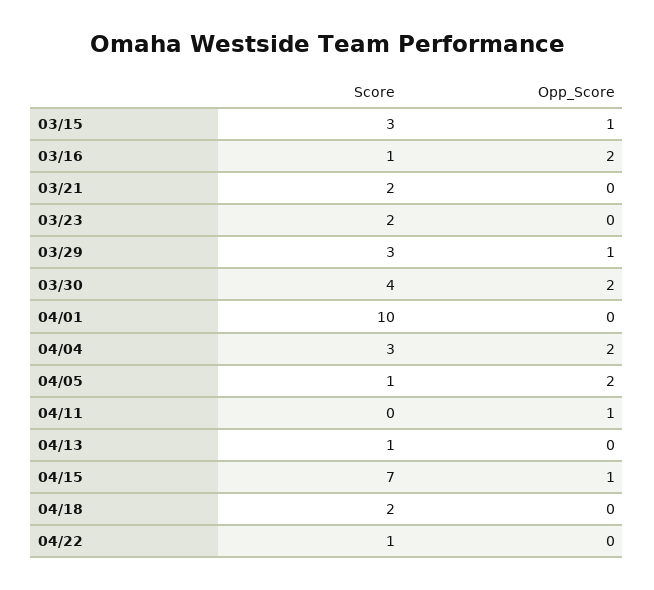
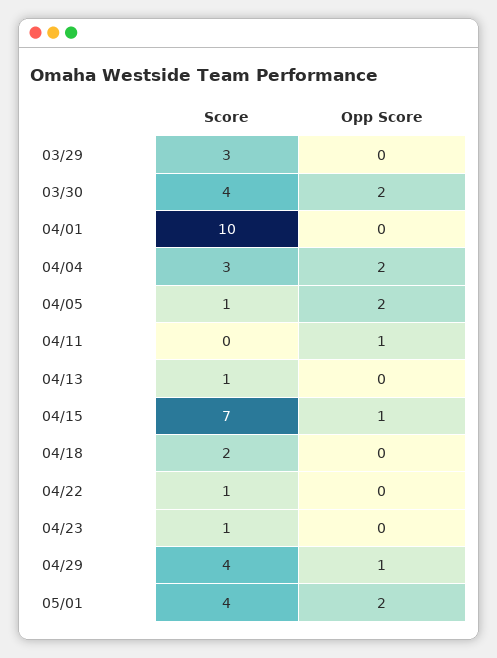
Score, 03/15: 3 -> none
Opp_Score, 03/15: 1 -> none
Score, 03/16: 1 -> none
Opp_Score, 03/16: 2 -> none
Score, 03/21: 2 -> none
Opp_Score, 03/21: 0 -> none
Score, 03/23: 2 -> none
Opp_Score, 03/23: 0 -> none
Opp_Score, 03/29: 1 -> 0
Score, 04/23: none -> 1
Opp_Score, 04/23: none -> 0
Score, 04/29: none -> 4
Opp_Score, 04/29: none -> 1
Score, 05/01: none -> 4
Opp_Score, 05/01: none -> 2

